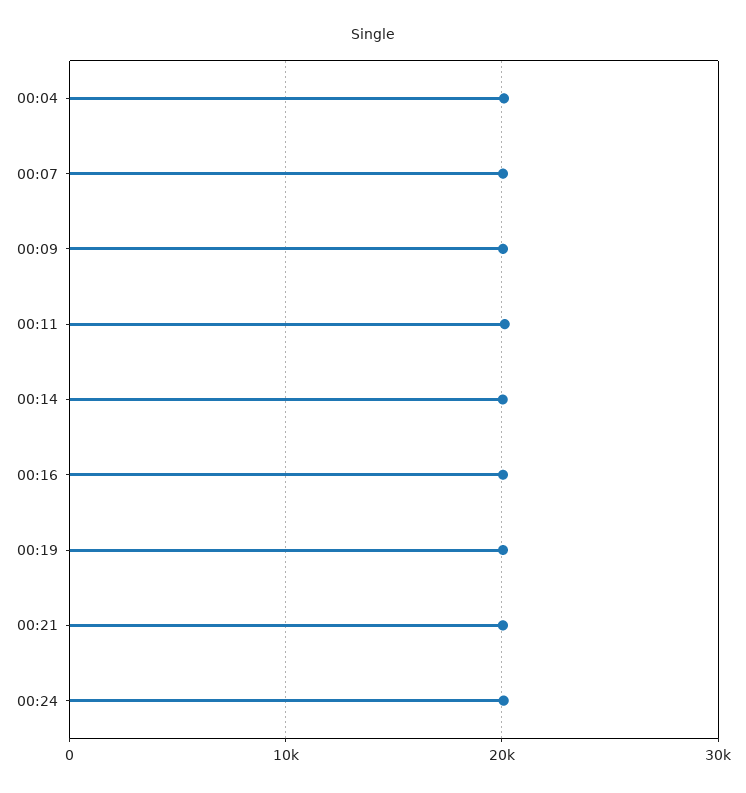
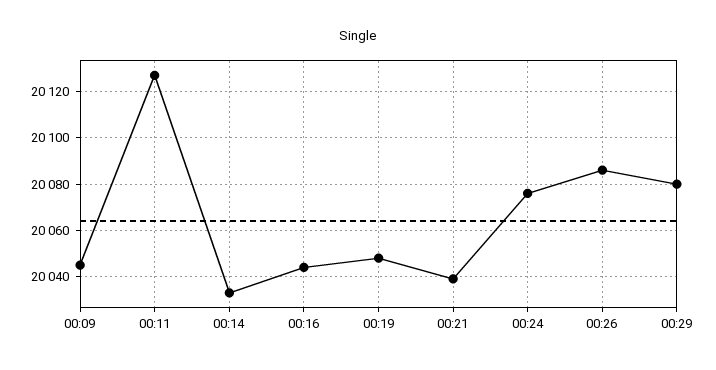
00:04: 20000 -> none
00:07: 20000 -> none
00:26: none -> 20085
00:29: none -> 20080

